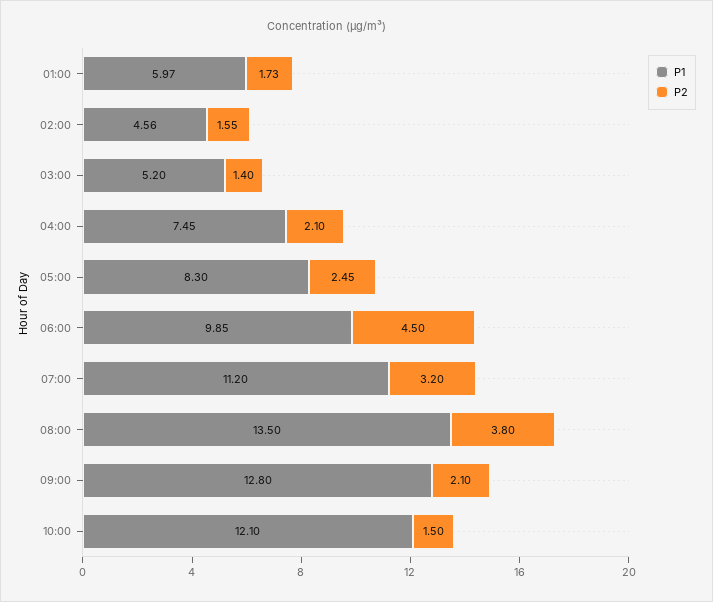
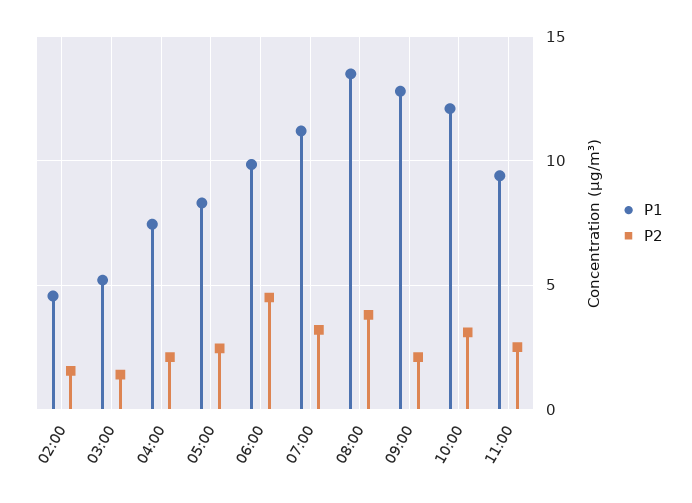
P1, 01:00: 5.97 -> none
P2, 01:00: 1.73 -> none
P2, 10:00: 1.5 -> 3
P1, 11:00: none -> 9.5
P2, 11:00: none -> 2.5

